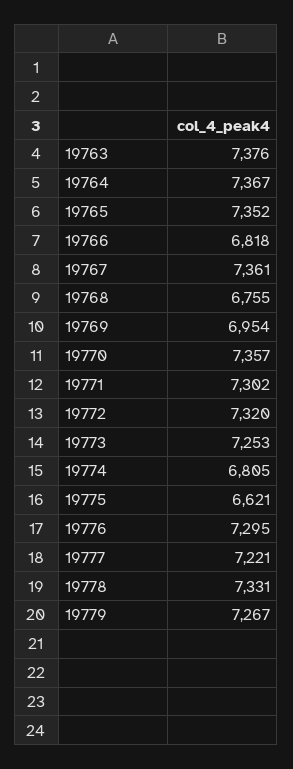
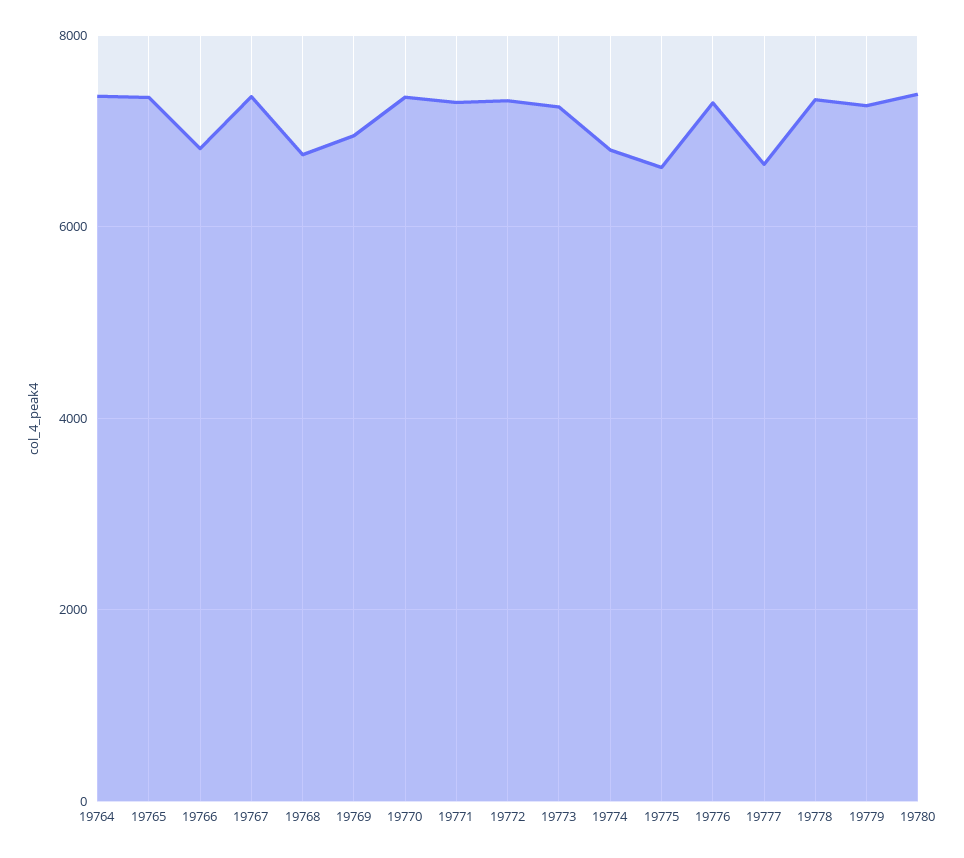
19763: 7376 -> none
19777: 7221 -> 6600
19780: none -> 7400

